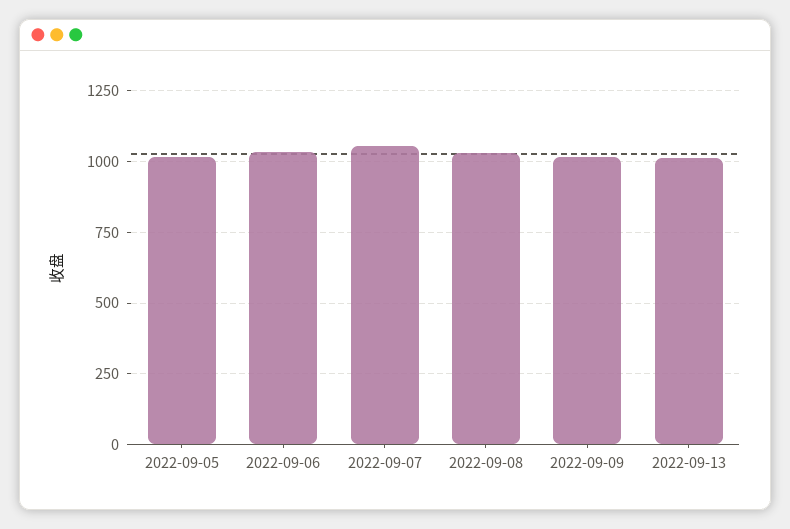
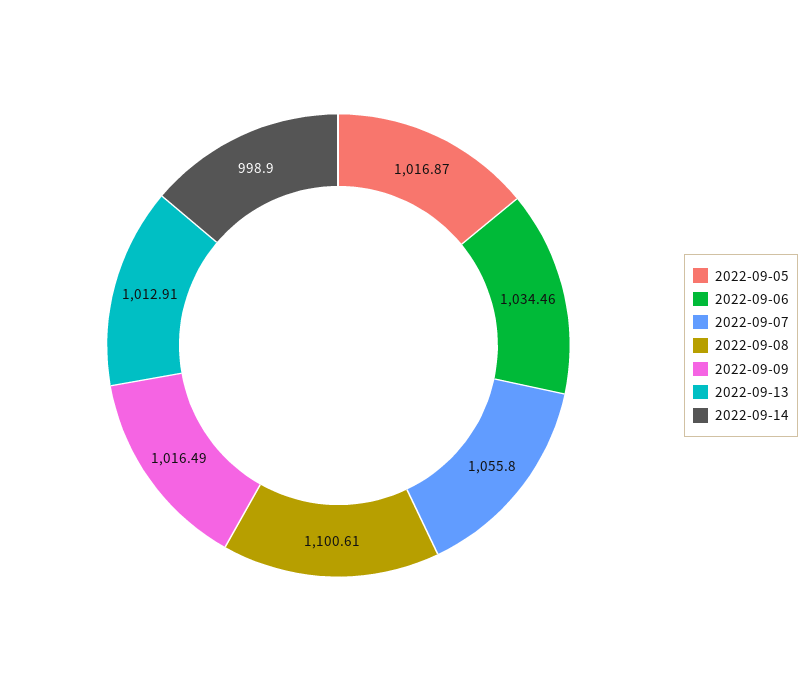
2022-09-08: 1025 -> 1100.61
2022-09-14: none -> 998.9

